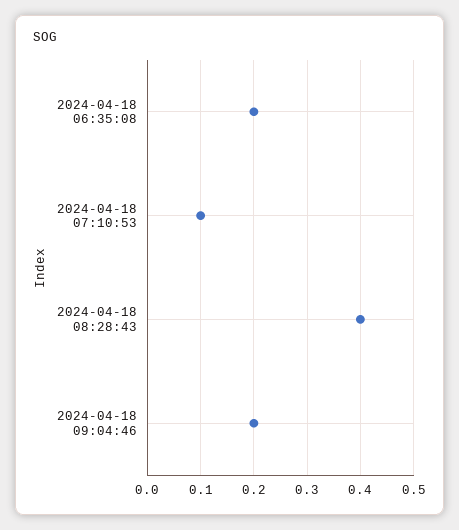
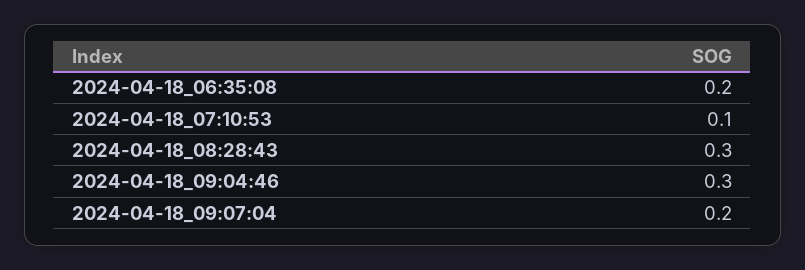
2024-04-18 08:28:43: 0.4 -> 0.3
2024-04-18 09:04:46: 0.2 -> 0.3
2024-04-18_09:07:04: none -> 0.2

